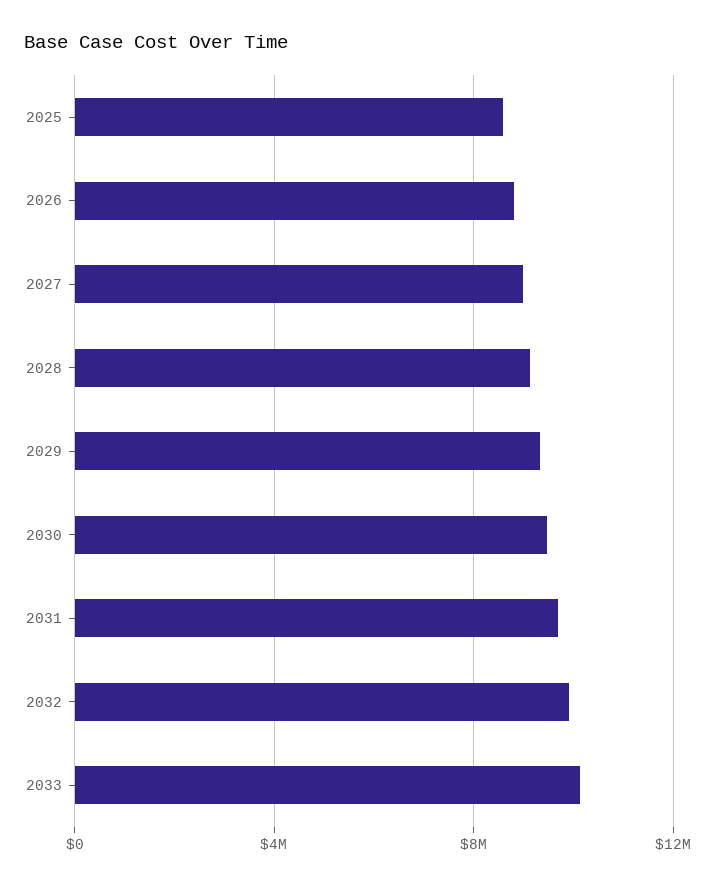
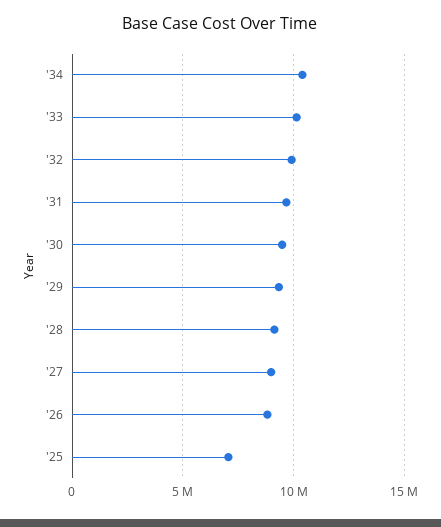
2025: 8500000 -> 7000000
'34: none -> 10500000

